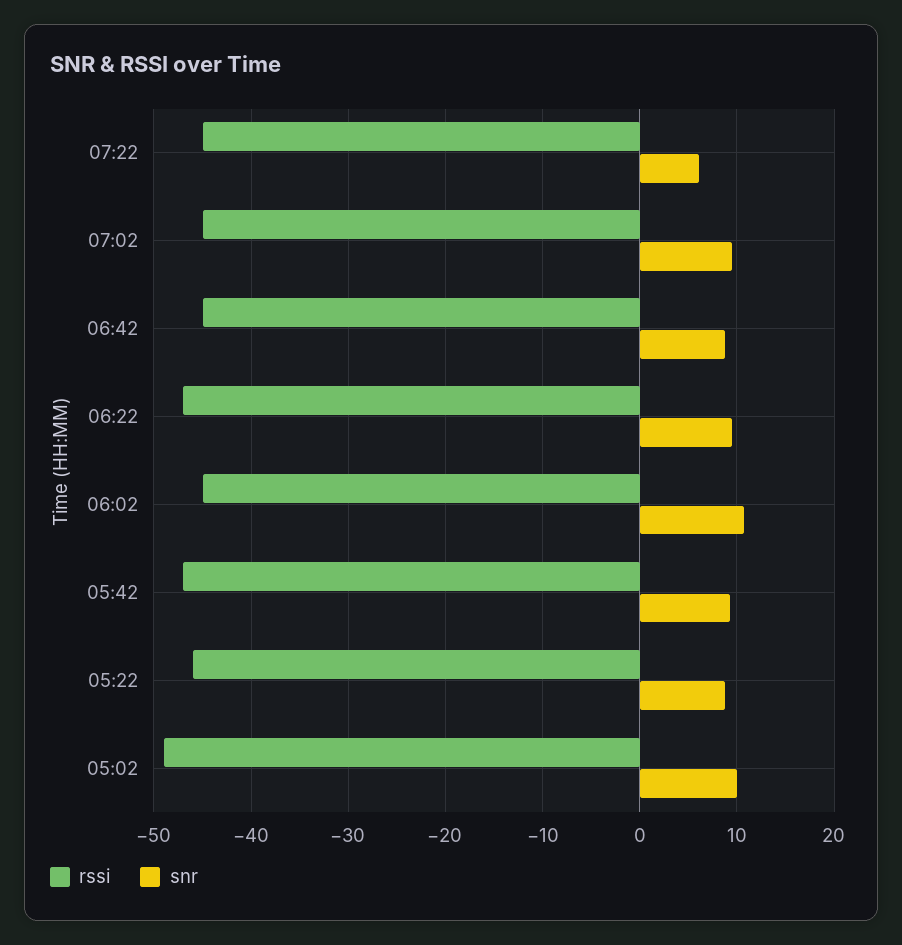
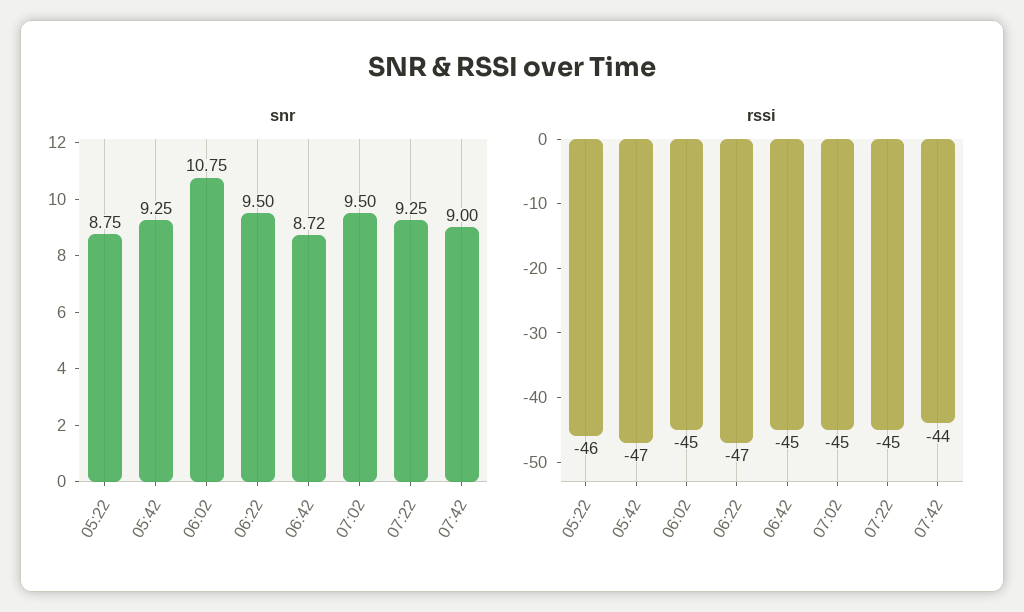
snr, 07:22: 6 -> 9.25
rssi, 05:02: -49 -> none
snr, 05:02: 10 -> none
snr, 07:42: none -> 9
rssi, 07:42: none -> -44

